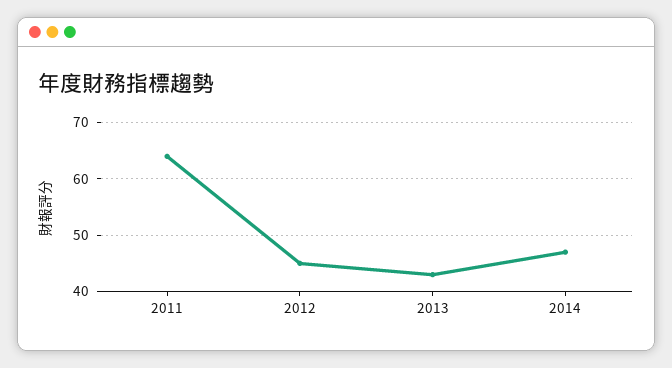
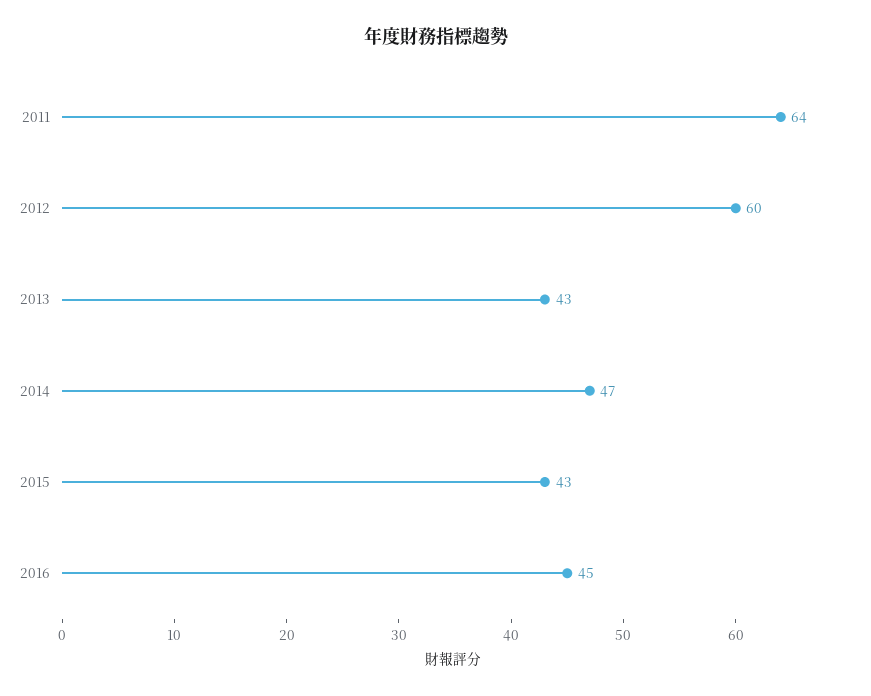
2012: 45 -> 60
2015: none -> 43
2016: none -> 45

